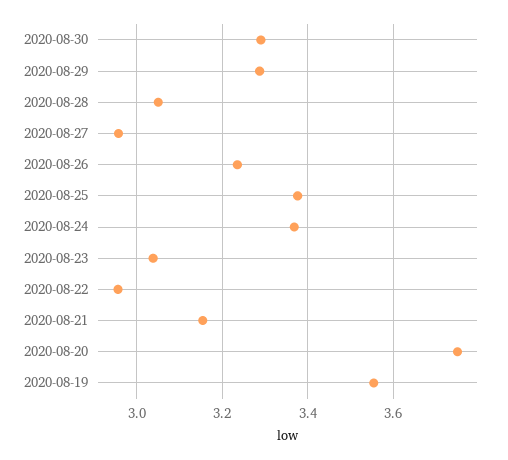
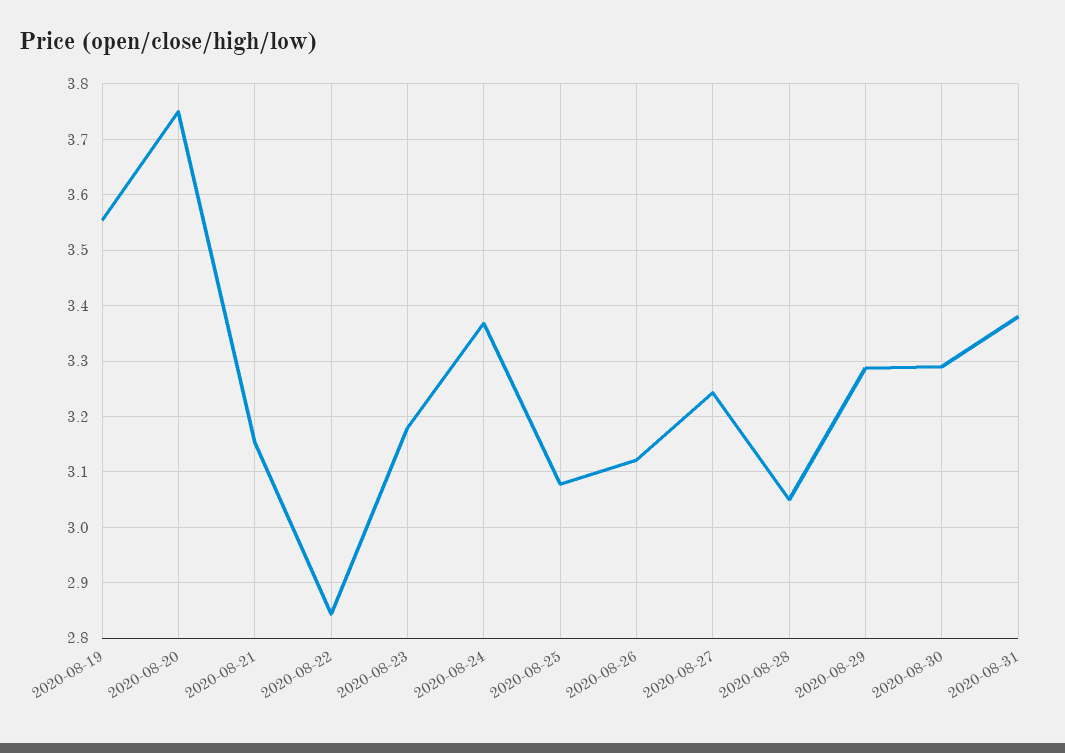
2020-08-27: 2.96 -> 3.24
2020-08-26: 3.24 -> 3.12
2020-08-25: 3.38 -> 3.08
2020-08-23: 3.04 -> 3.18
2020-08-22: 2.96 -> 2.84
2020-08-31: none -> 3.38

